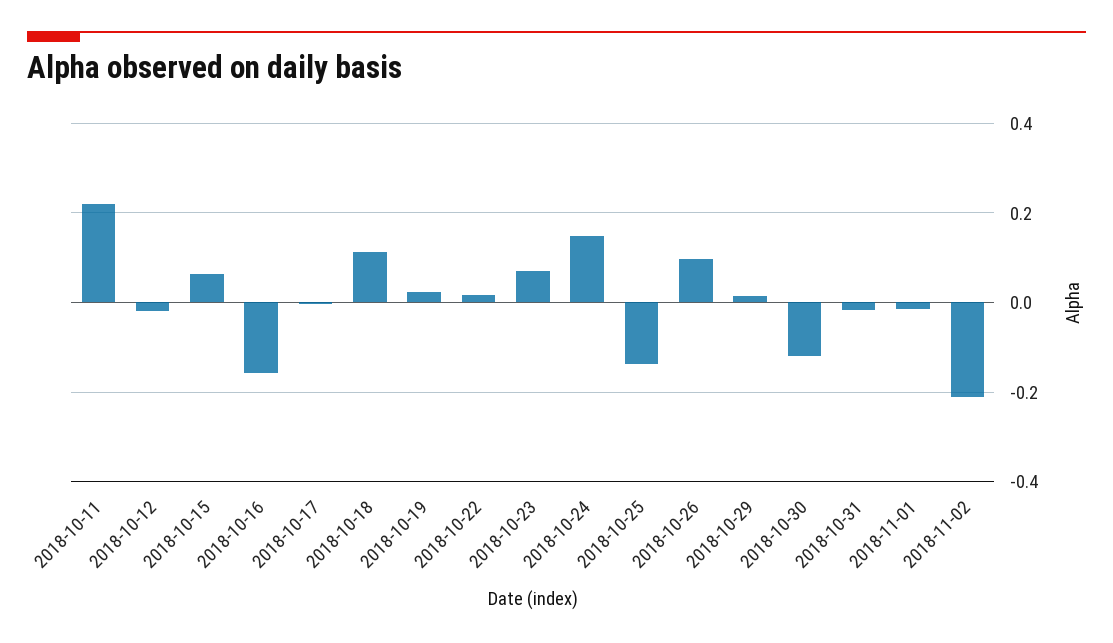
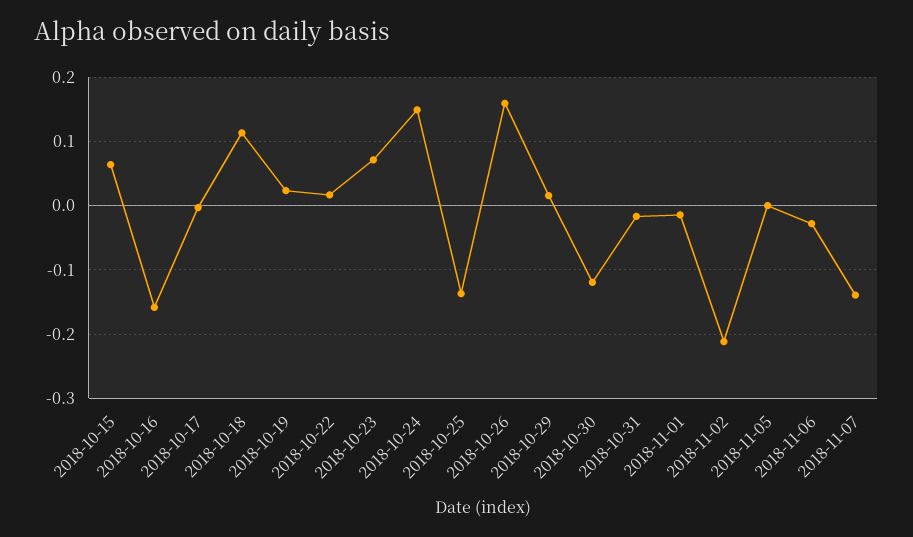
2018-10-11: 0.22 -> none
2018-10-12: -0.02 -> none
2018-10-26: 0.1 -> 0.16
2018-11-05: none -> 0
2018-11-06: none -> -0.03
2018-11-07: none -> -0.14

